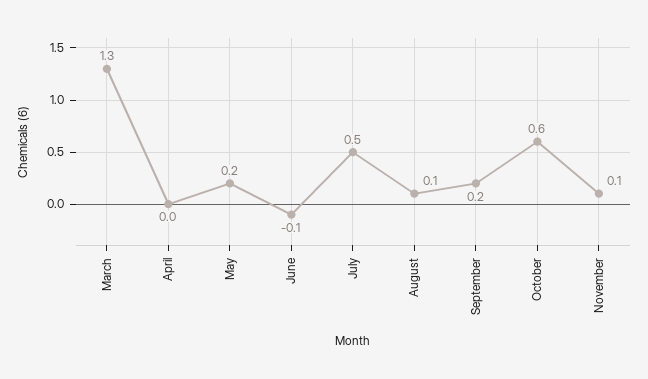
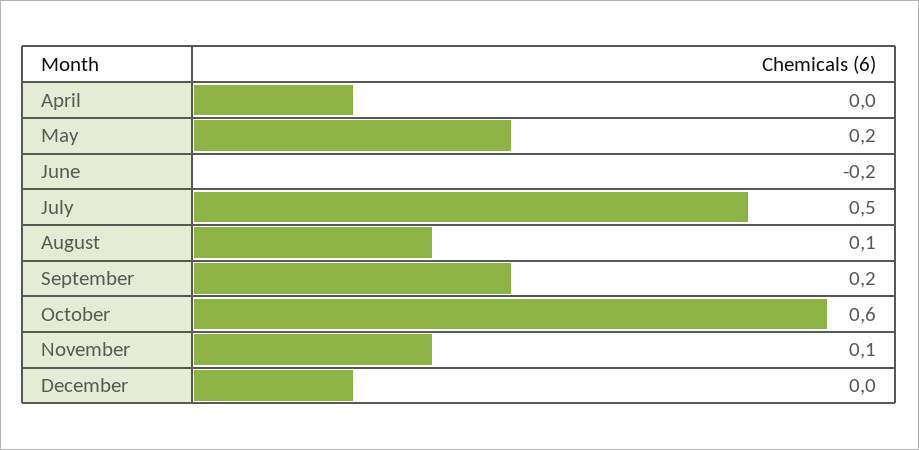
March: 1.3 -> none
June: -0.1 -> -0.2
December: none -> 0

